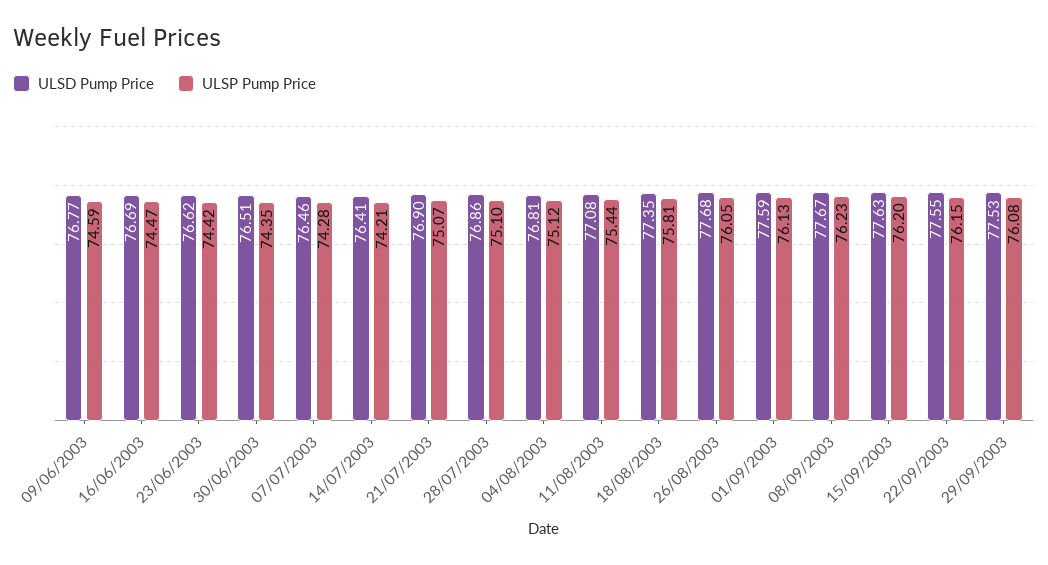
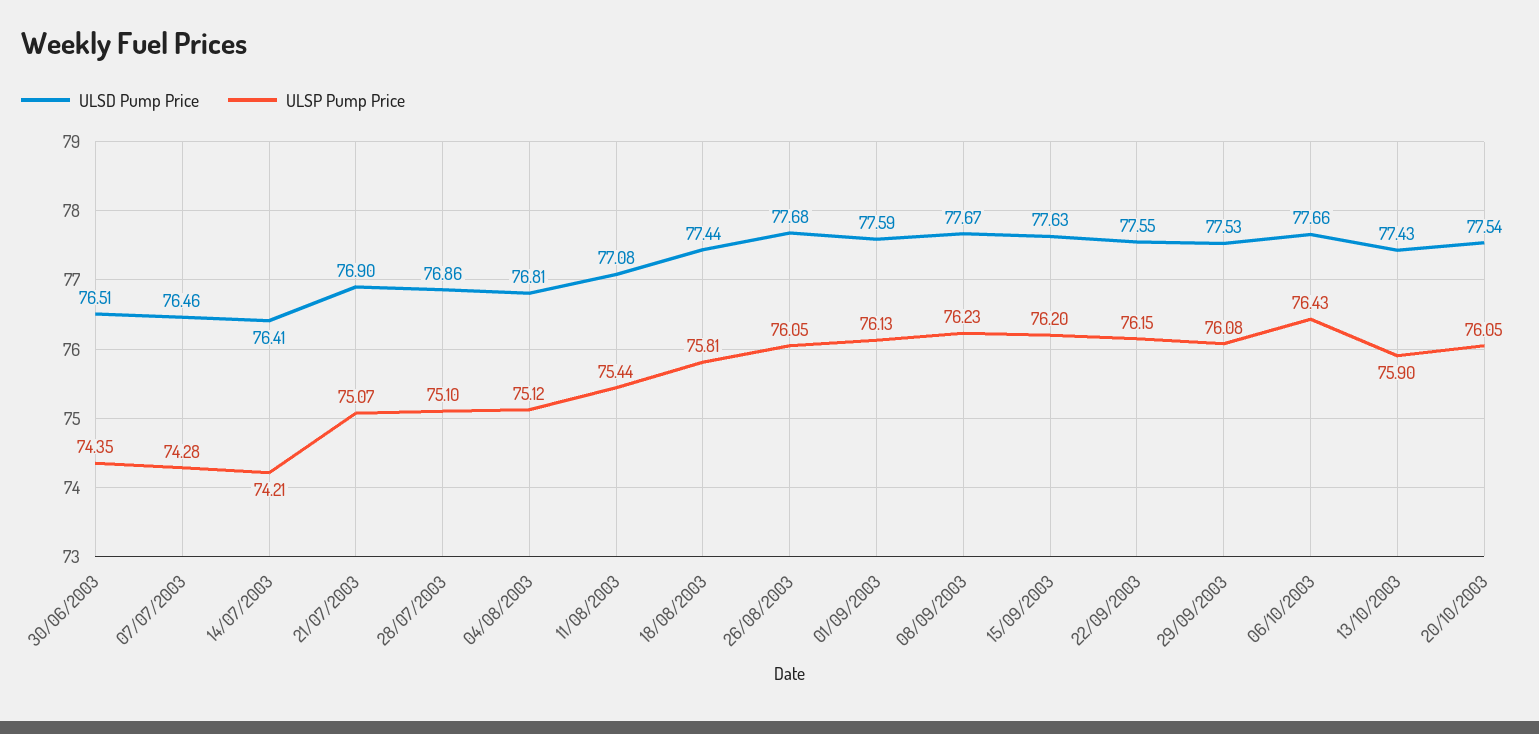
ULSD Pump Price, 09/06/2003: 76.77 -> none
ULSP Pump Price, 09/06/2003: 74.59 -> none
ULSD Pump Price, 16/06/2003: 76.69 -> none
ULSP Pump Price, 16/06/2003: 74.47 -> none
ULSD Pump Price, 23/06/2003: 76.62 -> none
ULSP Pump Price, 23/06/2003: 74.42 -> none
ULSD Pump Price, 18/08/2003: 77.35 -> 77.44
ULSD Pump Price, 06/10/2003: none -> 77.66
ULSP Pump Price, 06/10/2003: none -> 76.43
ULSD Pump Price, 13/10/2003: none -> 77.43
ULSP Pump Price, 13/10/2003: none -> 75.9
ULSD Pump Price, 20/10/2003: none -> 77.54
ULSP Pump Price, 20/10/2003: none -> 76.05

